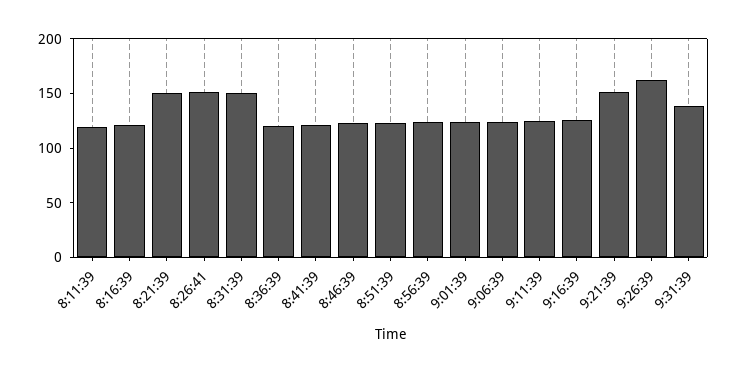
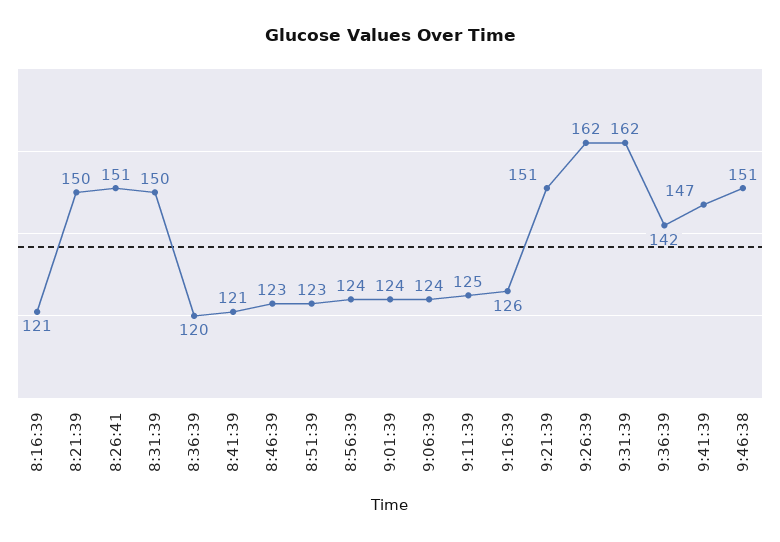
8:11:39: 120 -> none
9:31:39: 140 -> 162
9:36:39: none -> 142
9:41:39: none -> 147
9:46:38: none -> 151

